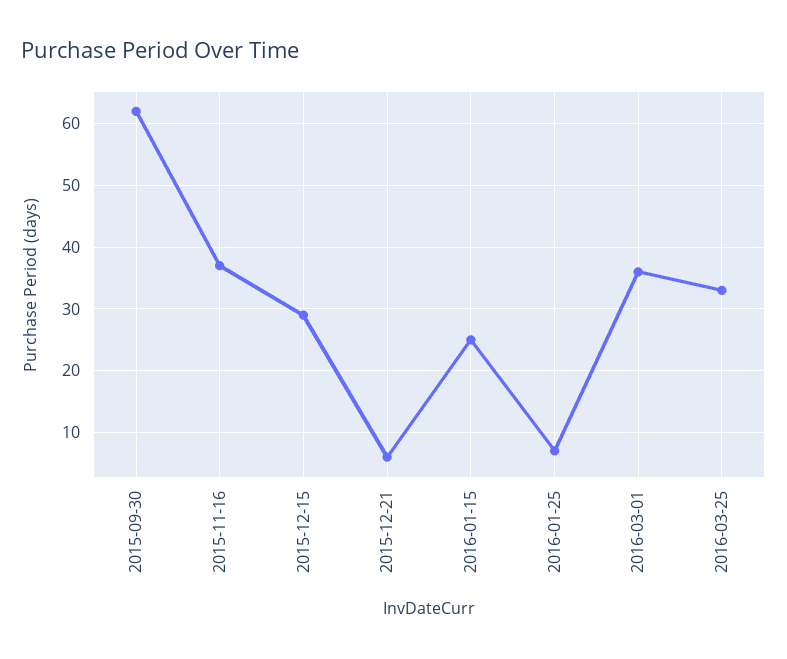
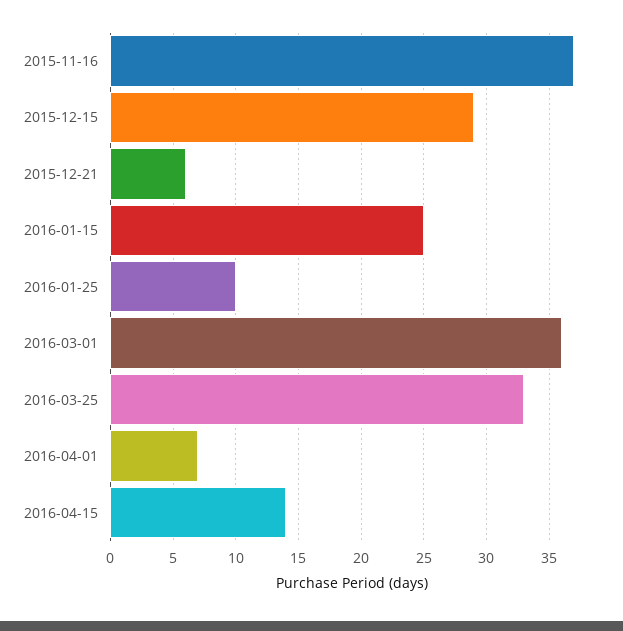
2015-09-30: 62 -> none
2016-01-25: 7 -> 10
2016-04-01: none -> 7
2016-04-15: none -> 14

